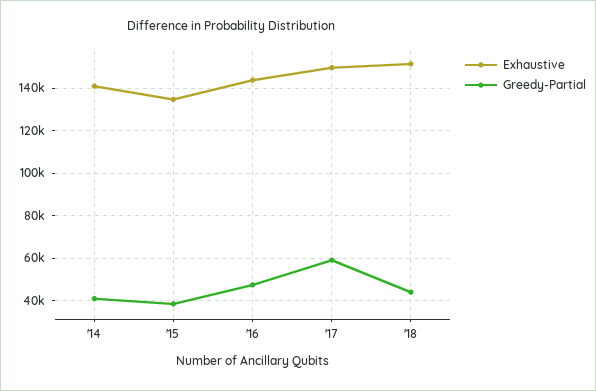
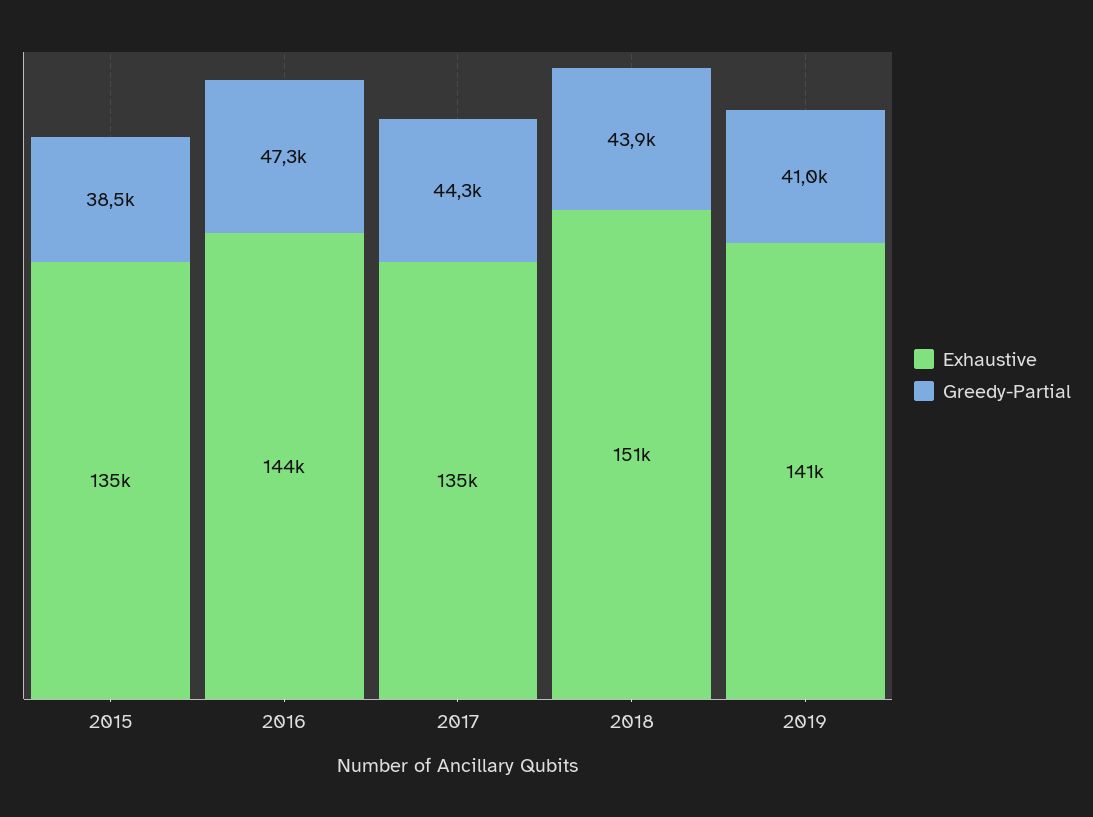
Exhaustive, '14: 140000 -> none
Greedy-Partial, '14: 40000 -> none
Exhaustive, '17: 150000 -> 135000
Greedy-Partial, '17: 60000 -> 44300
Exhaustive, 2019: none -> 141000
Greedy-Partial, 2019: none -> 41000

